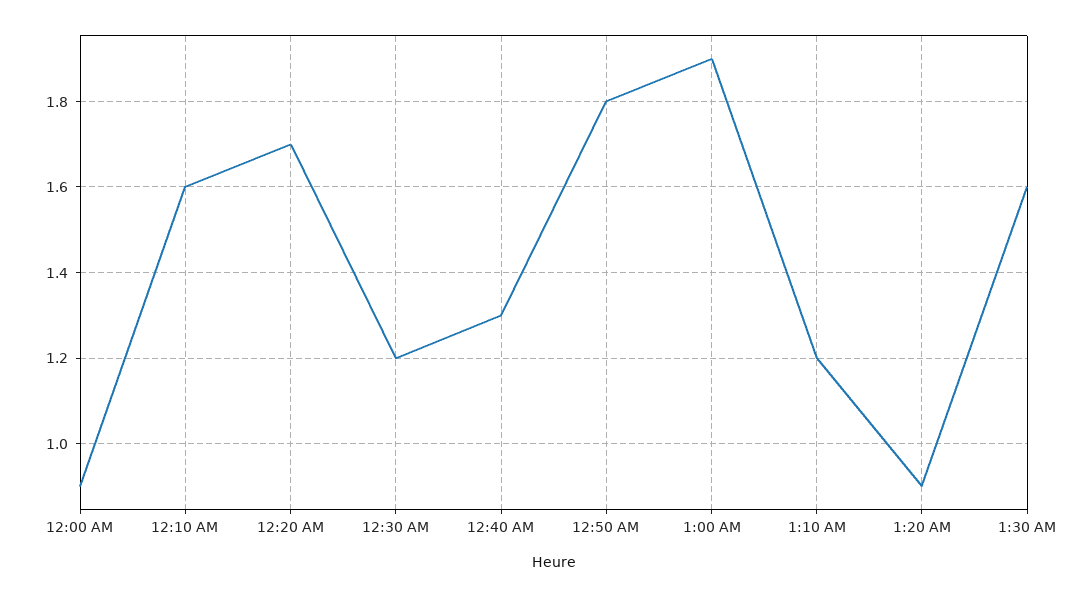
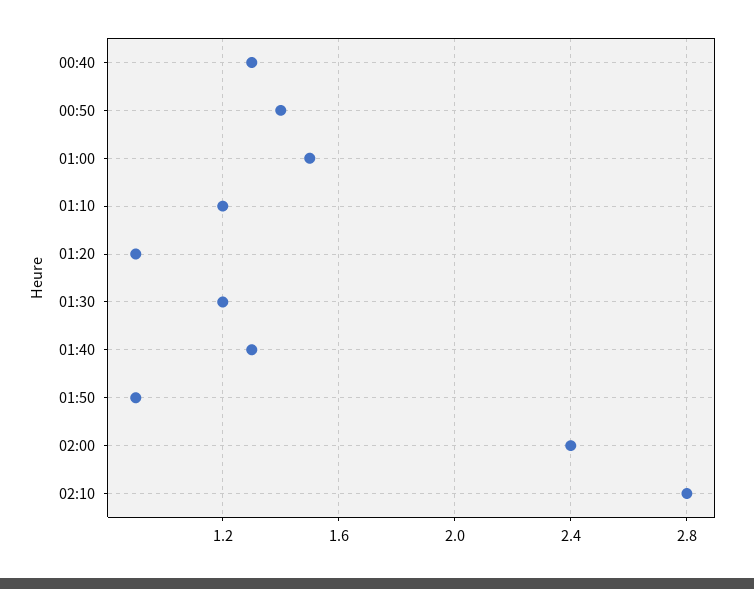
12:00 AM: 0.9 -> none
12:10 AM: 1.6 -> none
12:20 AM: 1.7 -> none
12:30 AM: 1.2 -> none
12:50 AM: 1.8 -> 1.4
1:00 AM: 1.9 -> 1.5
1:30 AM: 1.6 -> 1.2
01:40: none -> 1.3
01:50: none -> 0.9
02:00: none -> 2.4
02:10: none -> 2.8

